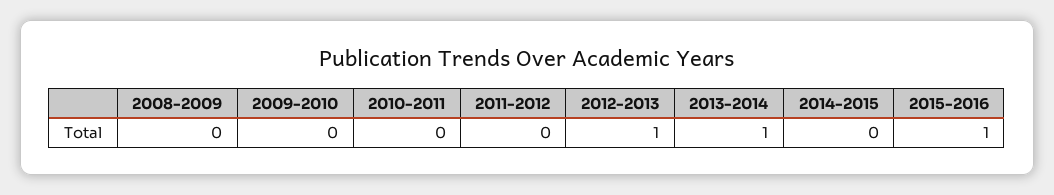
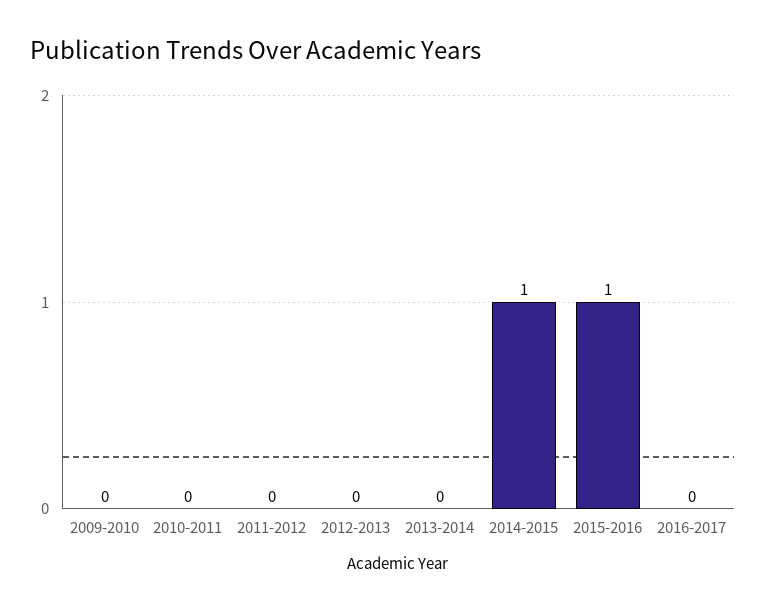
2008-2009: 0 -> none
2012-2013: 1 -> 0
2013-2014: 1 -> 0
2014-2015: 0 -> 1
2016-2017: none -> 0

